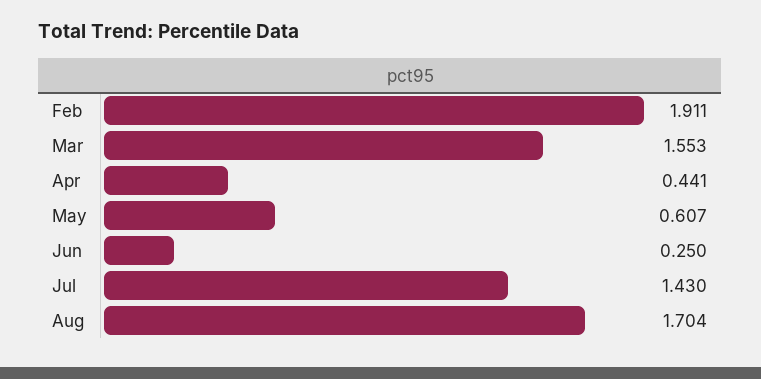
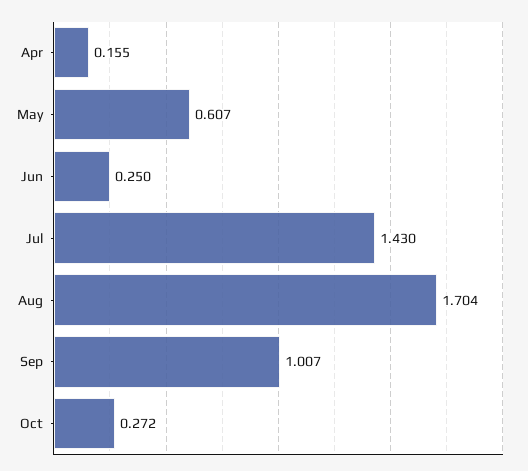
Feb: 1.911 -> none
Mar: 1.553 -> none
Apr: 0.441 -> 0.155
Sep: none -> 1.007
Oct: none -> 0.272

